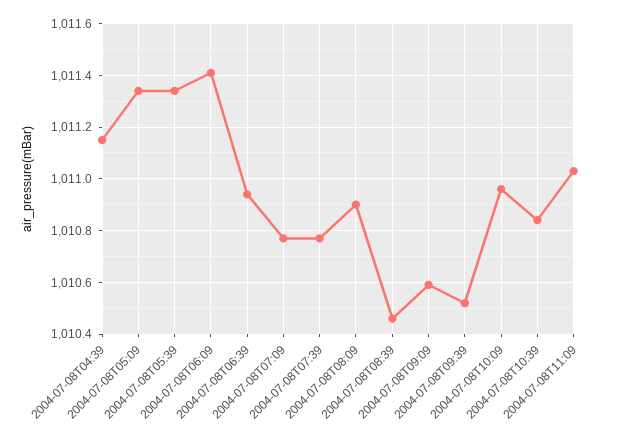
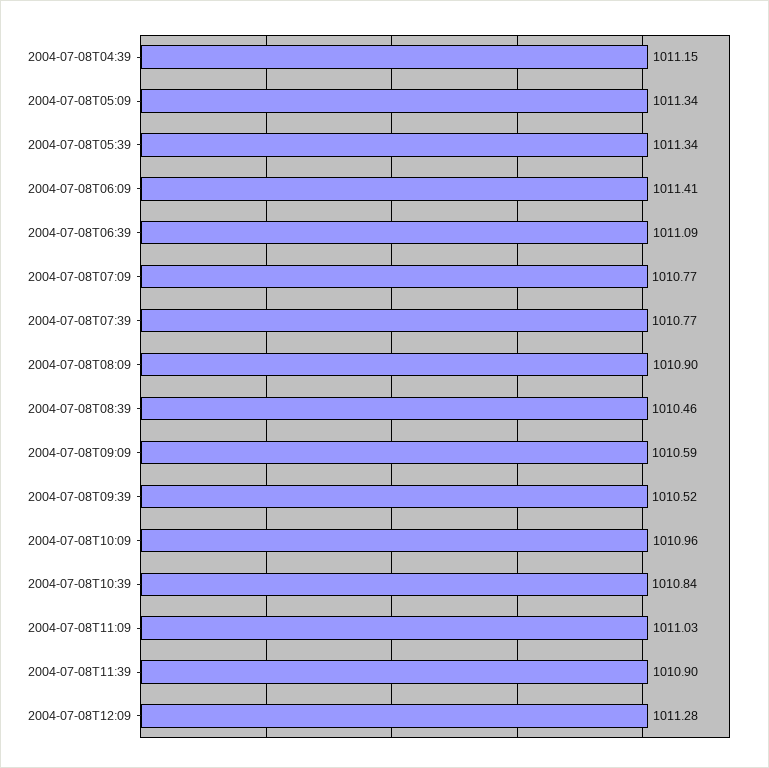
2004-07-08T06:39: 1010.95 -> 1011.09
2004-07-08T11:39: none -> 1010.9
2004-07-08T12:09: none -> 1011.28

